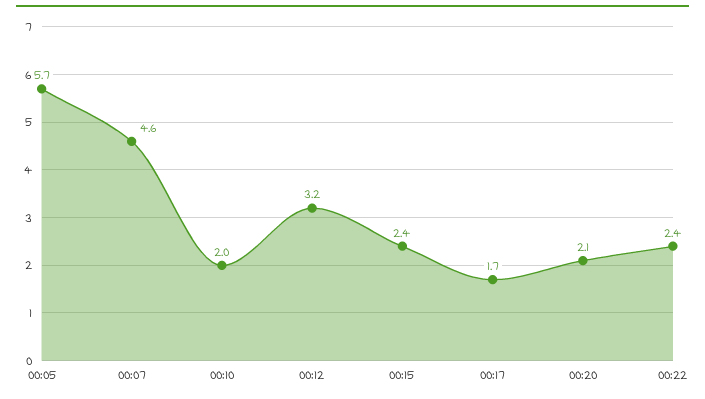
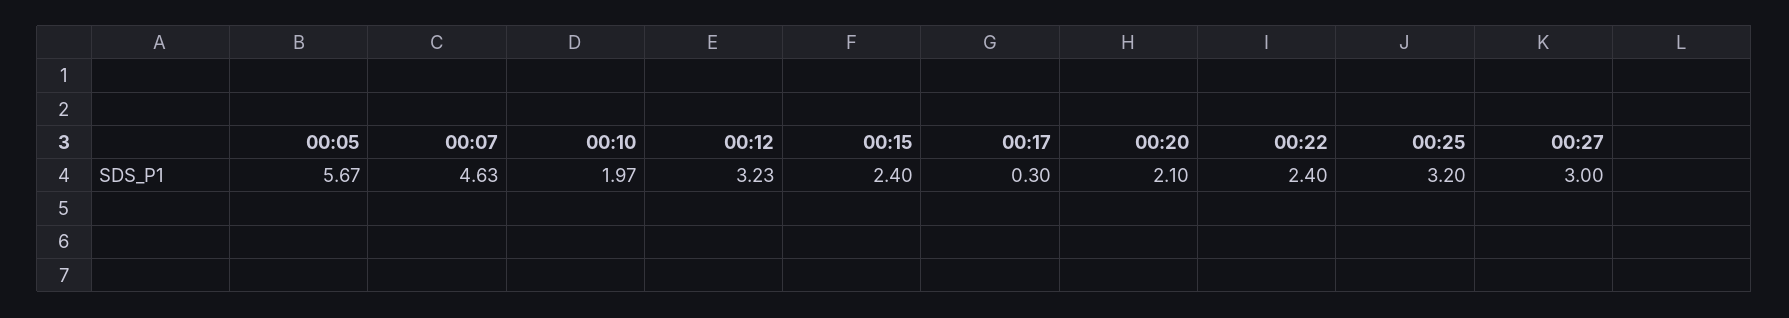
00:17: 1.7 -> 0.3
00:25: none -> 3.2
00:27: none -> 3

